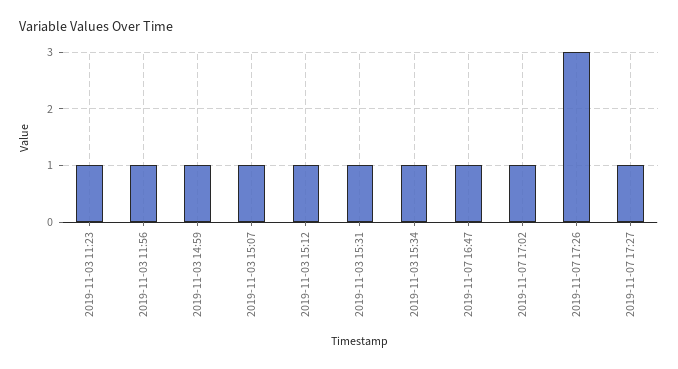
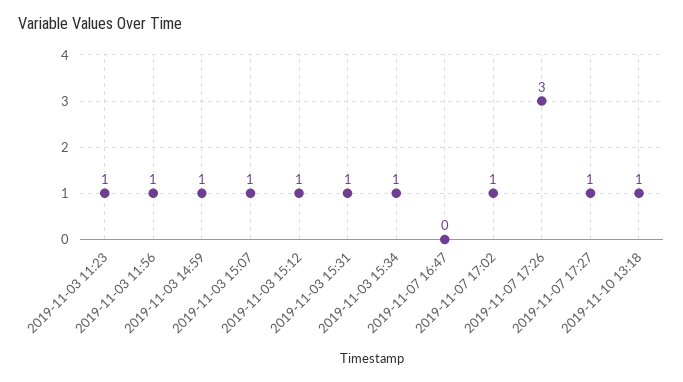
2019-11-07 16:47: 1 -> 0
2019-11-10 13:18: none -> 1

